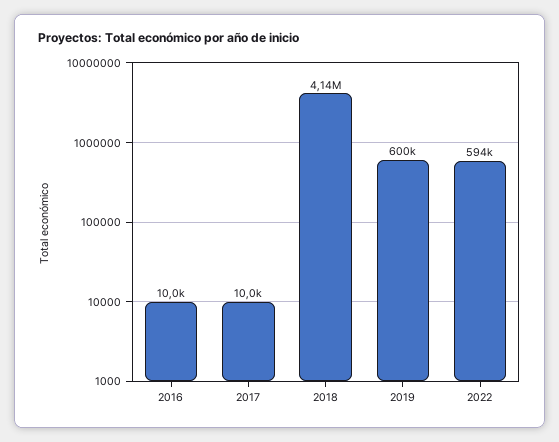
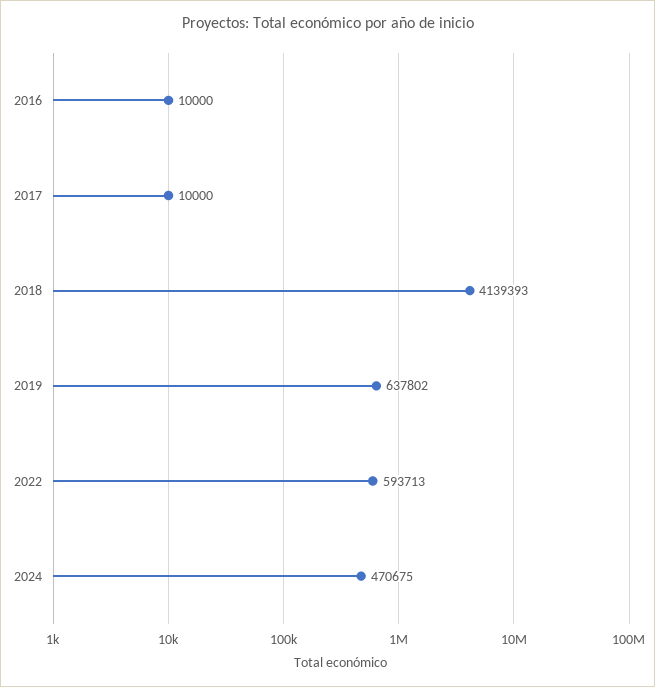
2019: 600000 -> 637802
2024: none -> 470675

